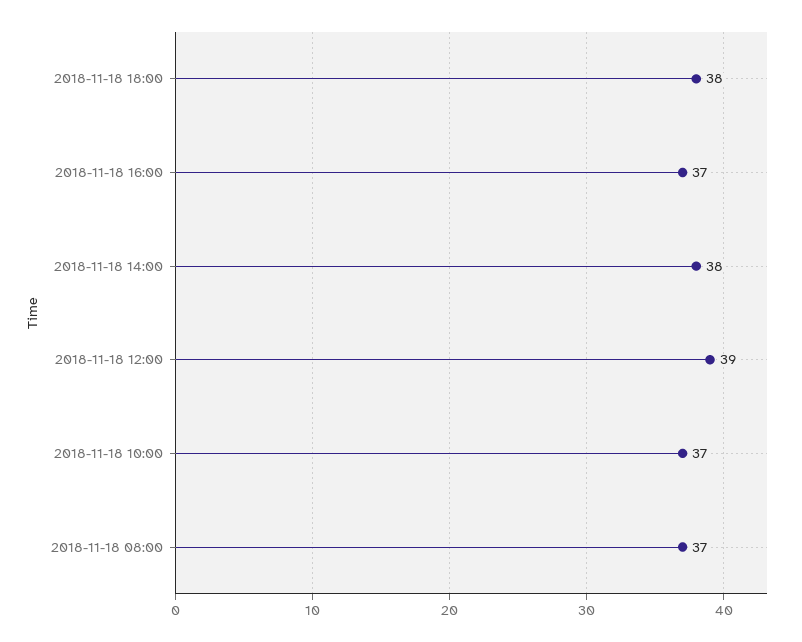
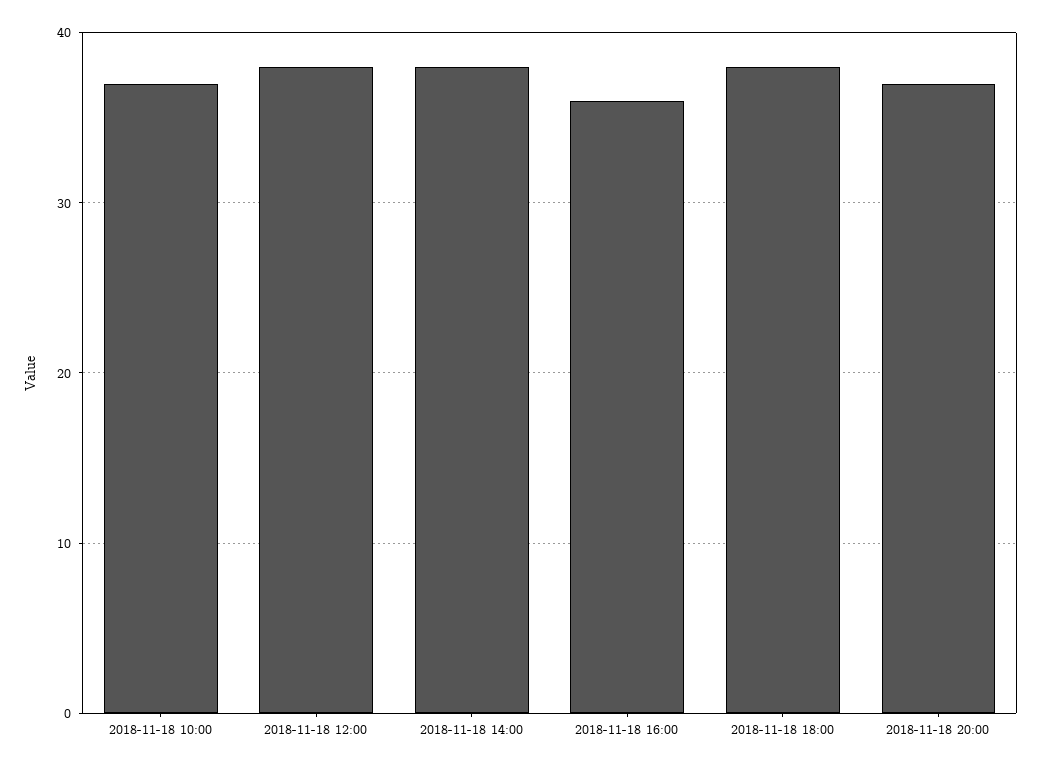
2018-11-18 16:00: 37 -> 36
2018-11-18 12:00: 39 -> 38
2018-11-18 08:00: 37 -> none
2018-11-18 20:00: none -> 37

